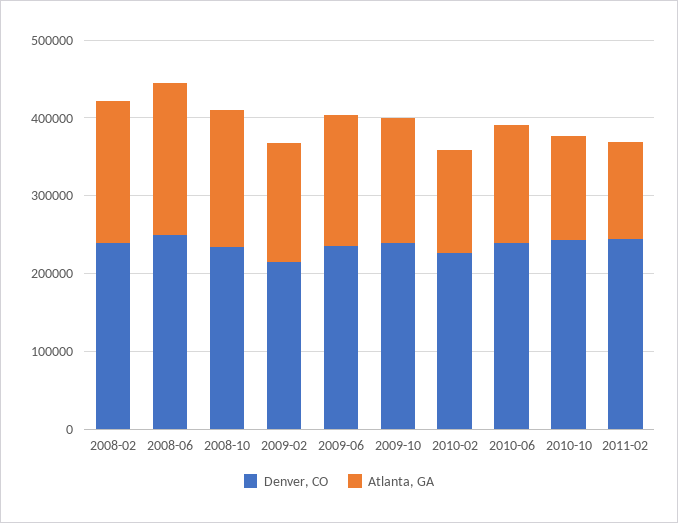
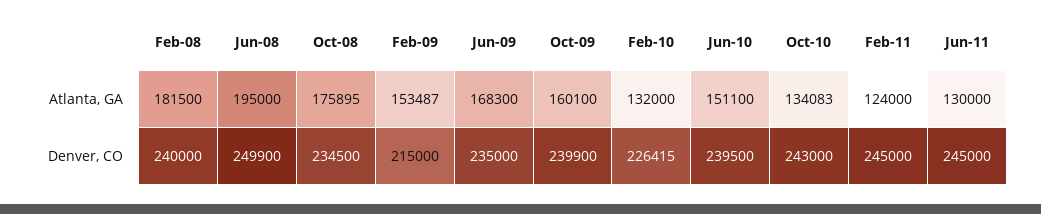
Atlanta, GA, Jun-11: none -> 130000
Denver, CO, Jun-11: none -> 245000

